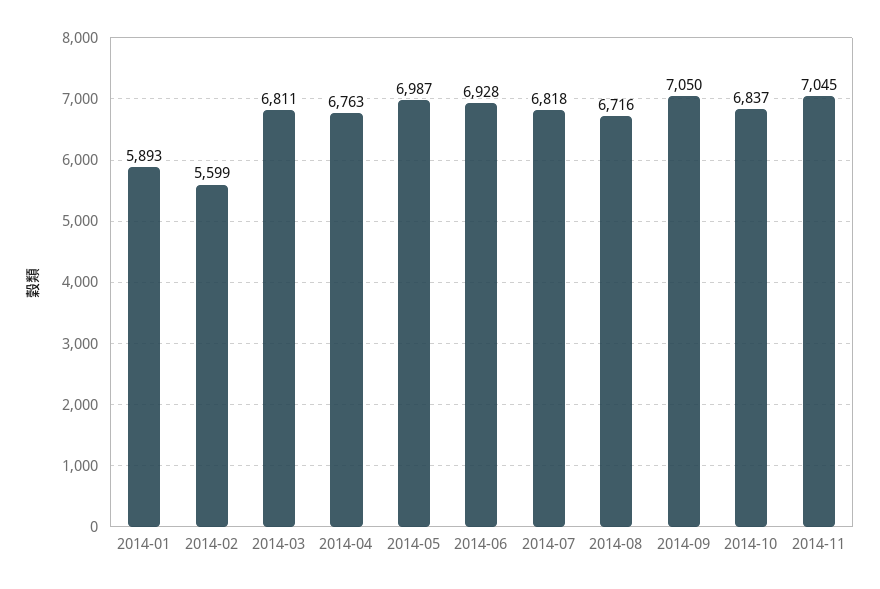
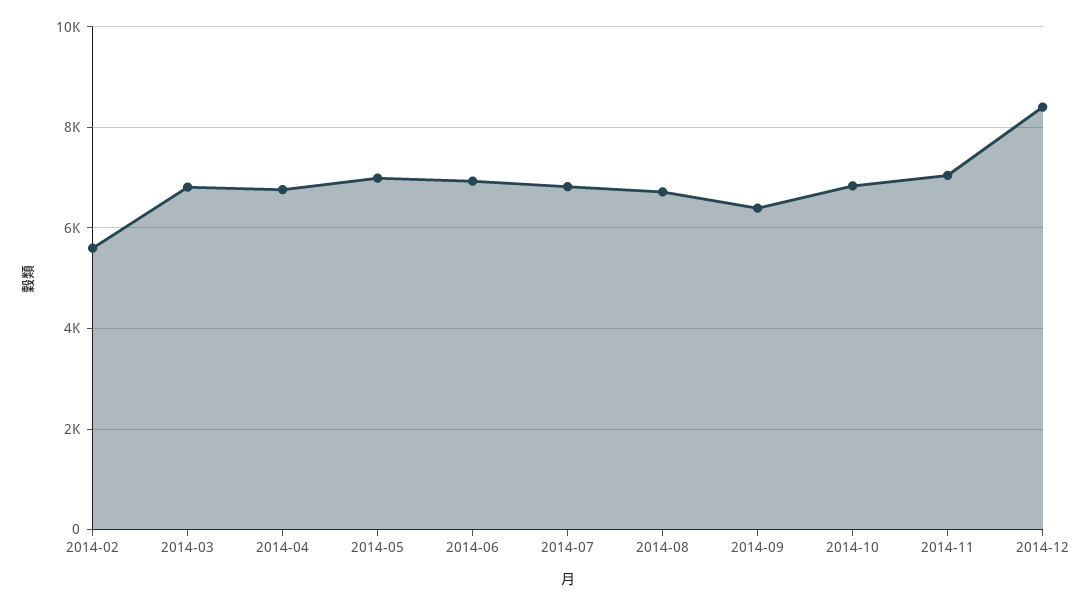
2014-01: 5893 -> none
2014-09: 7050 -> 6400
2014-12: none -> 8400

